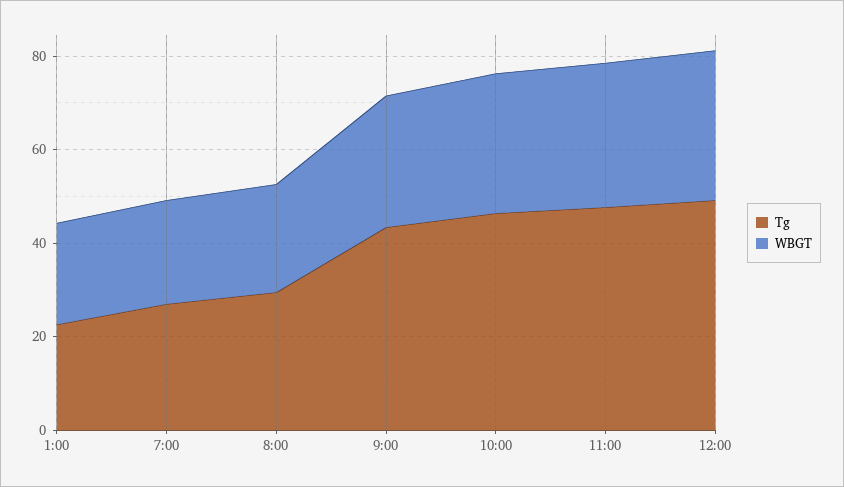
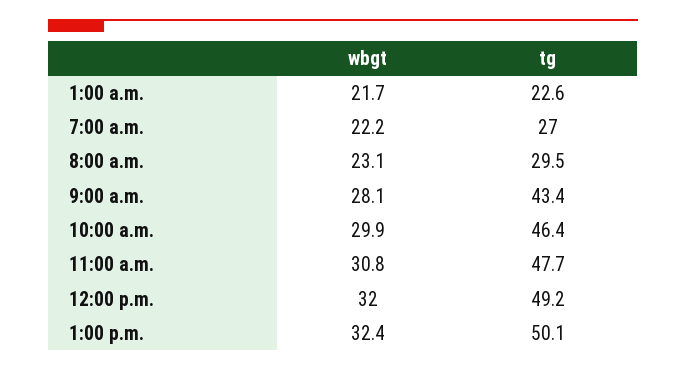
WBGT, 1:00 p.m.: none -> 32.4
Tg, 1:00 p.m.: none -> 50.1

